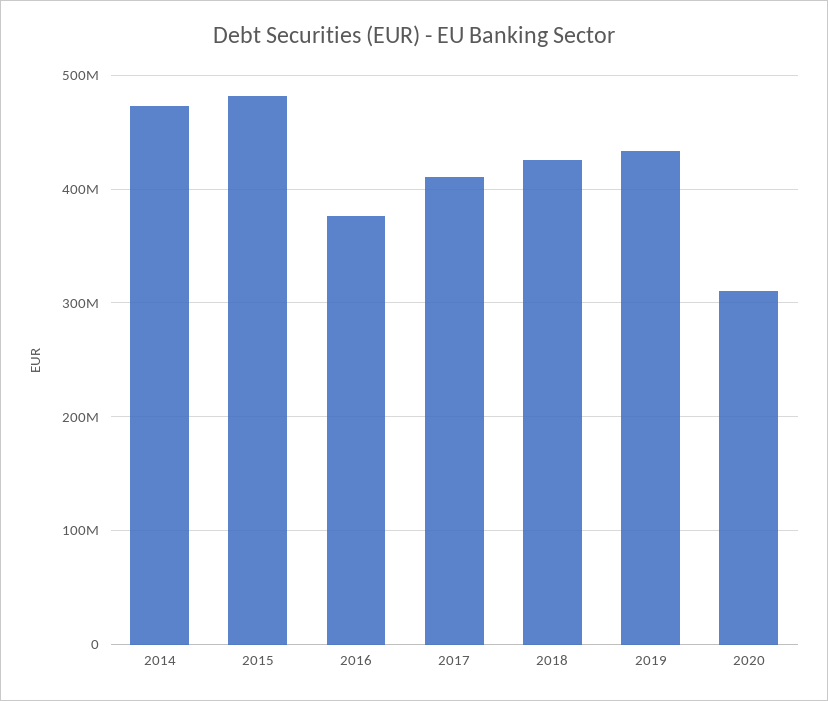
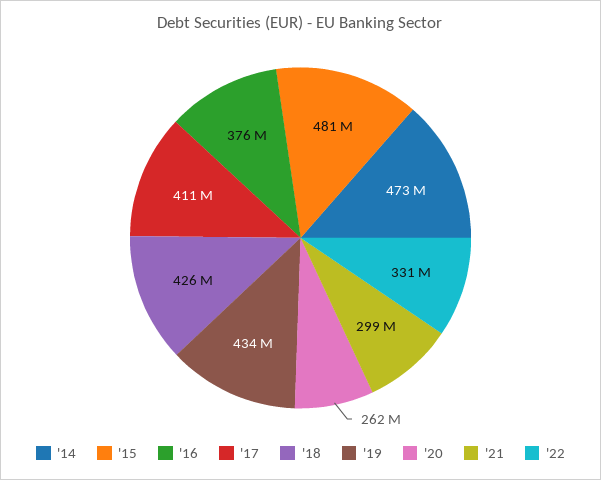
2020: 310000000 -> 262000000
'21: none -> 299000000
'22: none -> 331000000

